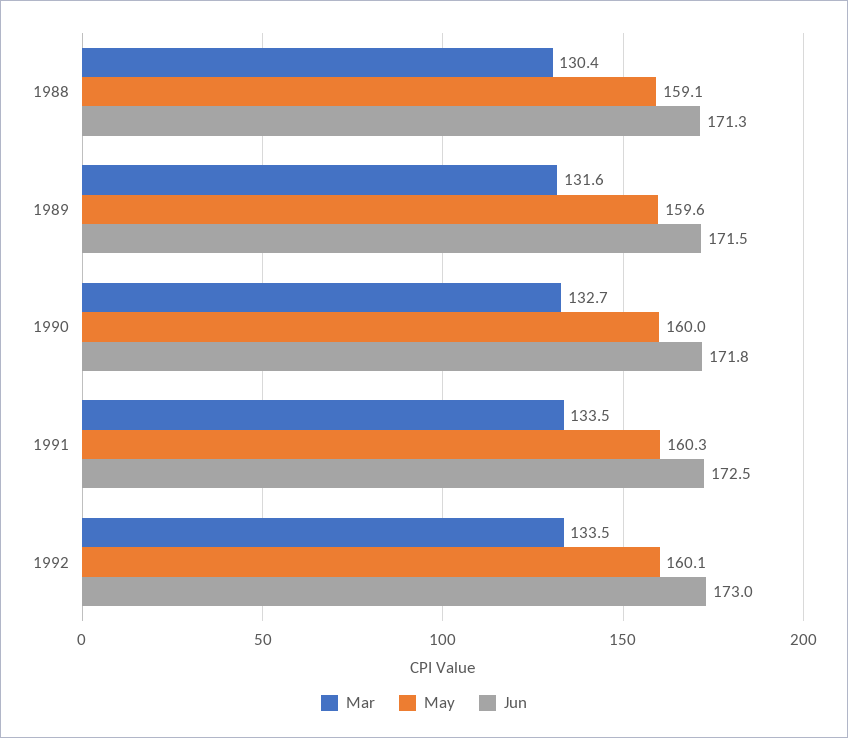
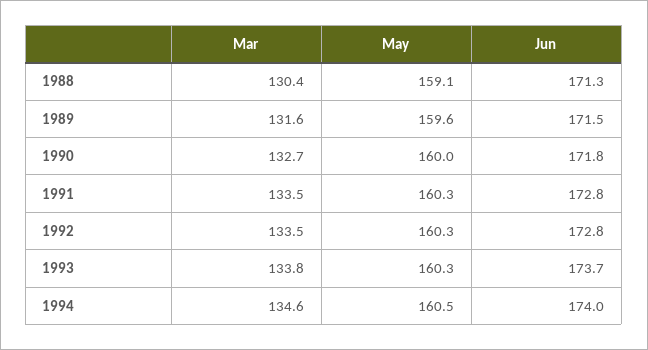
Jun, 1991: 172.5 -> 172.8
May, 1992: 160.1 -> 160.3
Jun, 1992: 173 -> 172.8
Mar, 1993: none -> 133.8
May, 1993: none -> 160.3
Jun, 1993: none -> 173.7
Mar, 1994: none -> 134.6
May, 1994: none -> 160.5
Jun, 1994: none -> 174

